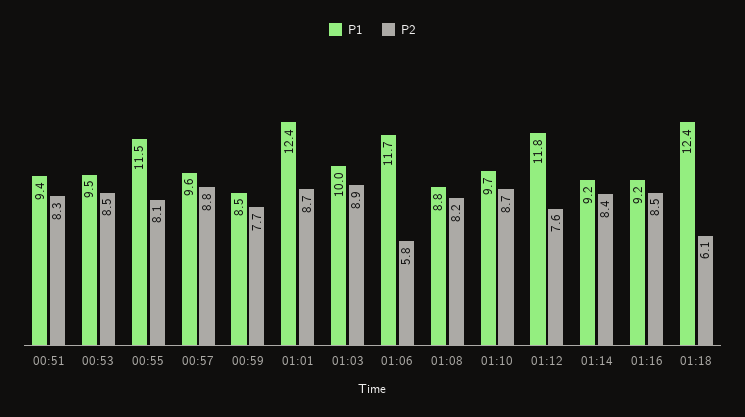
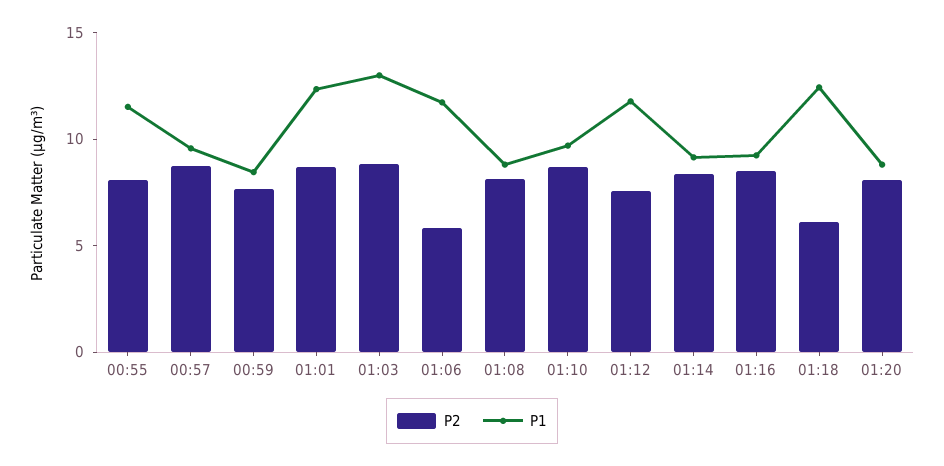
P1, 00:51: 9.4 -> none
P2, 00:51: 8.3 -> none
P1, 00:53: 9.5 -> none
P2, 00:53: 8.5 -> none
P1, 01:03: 10 -> 13
P2, 01:20: none -> 8
P1, 01:20: none -> 9

